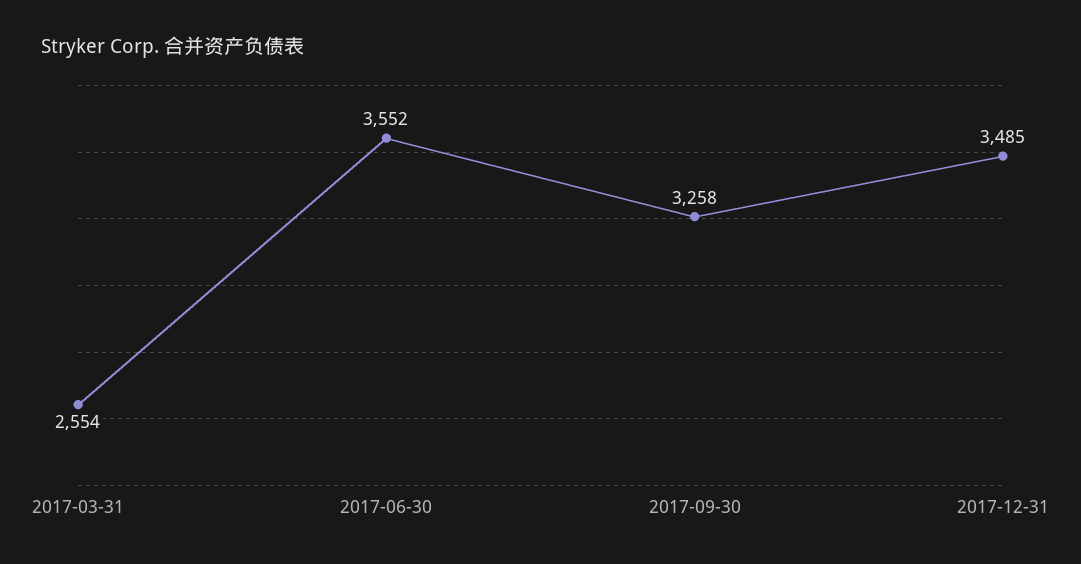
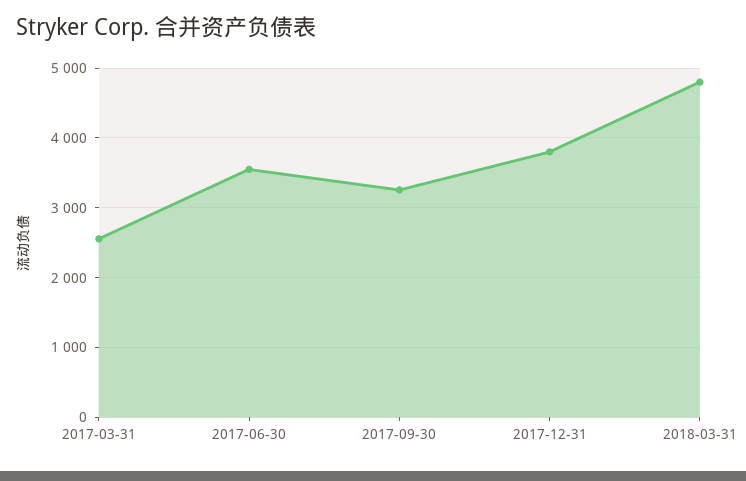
2017-12-31: 3485 -> 3800
2018-03-31: none -> 4800

